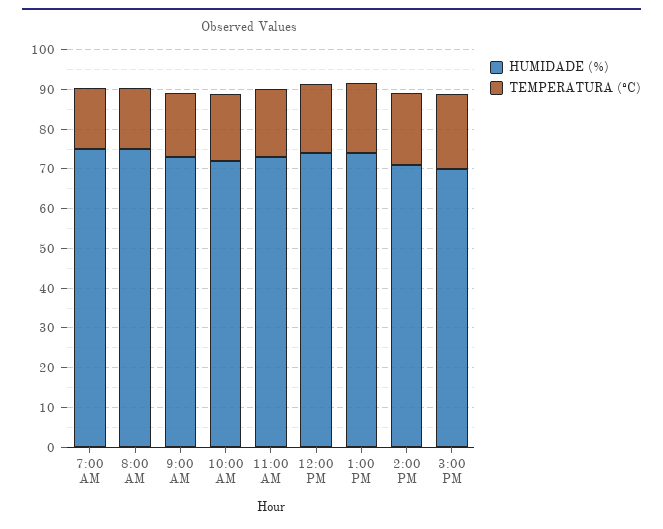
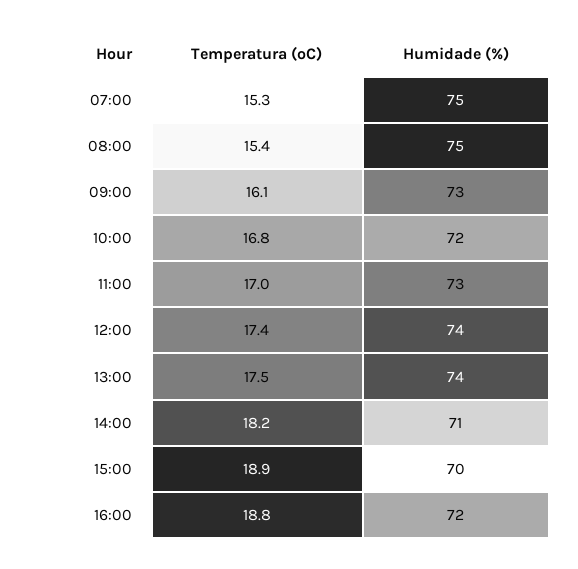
TEMPERATURA (ºC), 16:00: none -> 18.8
HUMIDADE (%), 16:00: none -> 72

